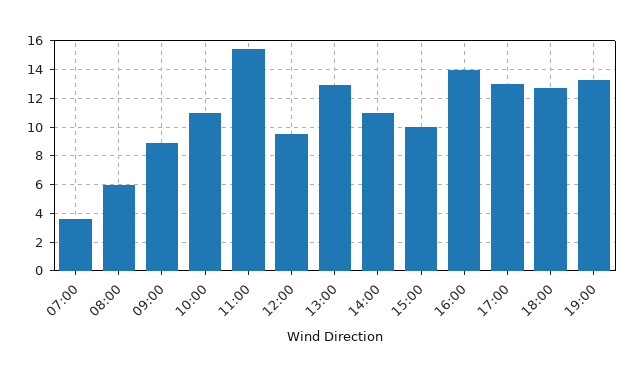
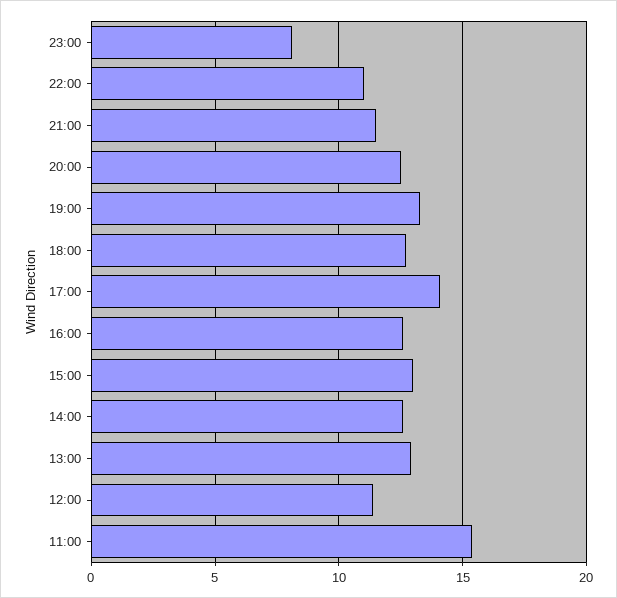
07:00: 3.5 -> none
08:00: 6 -> none
09:00: 9 -> none
10:00: 11 -> none
12:00: 9.5 -> 11.5
14:00: 11 -> 12.5
15:00: 10 -> 13
16:00: 14 -> 12.5
17:00: 13 -> 14
23:00: none -> 8
22:00: none -> 11
21:00: none -> 11.5
20:00: none -> 12.5

